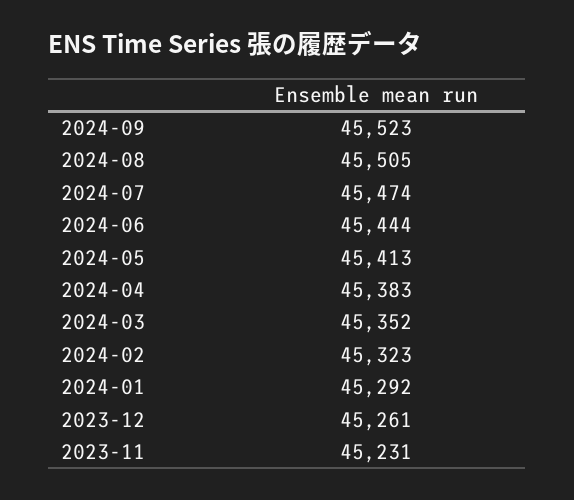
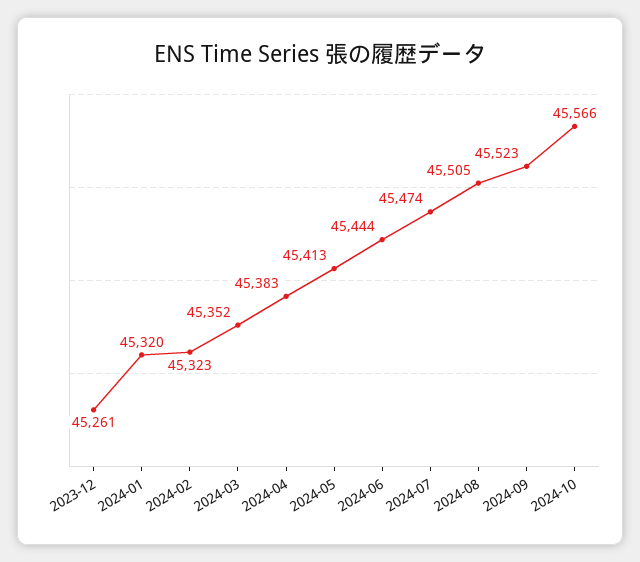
2024-01: 45292 -> 45320
2023-11: 45231 -> none
2024-10: none -> 45566

